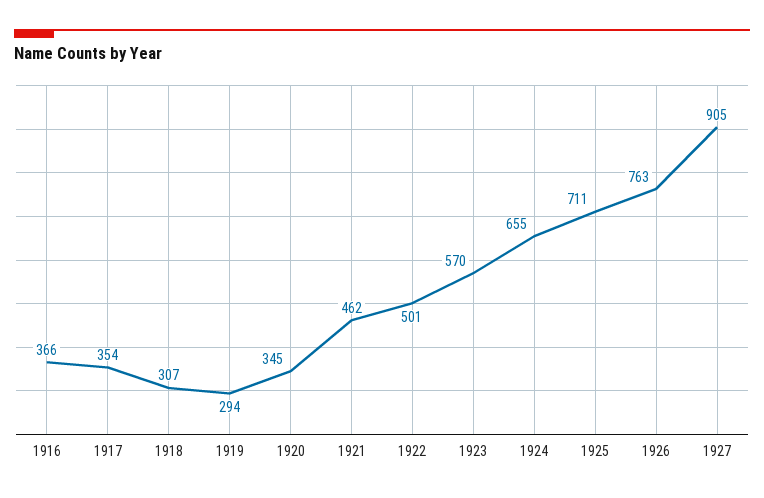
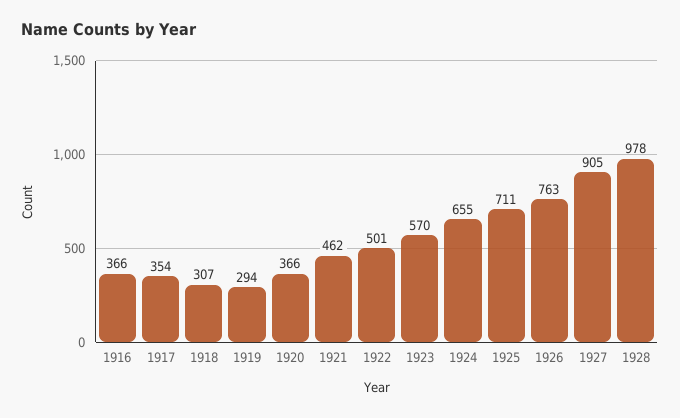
1920: 345 -> 366
1928: none -> 978

